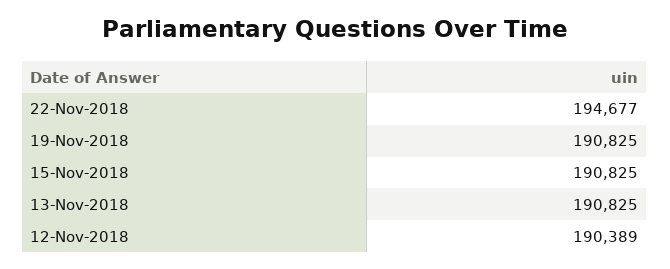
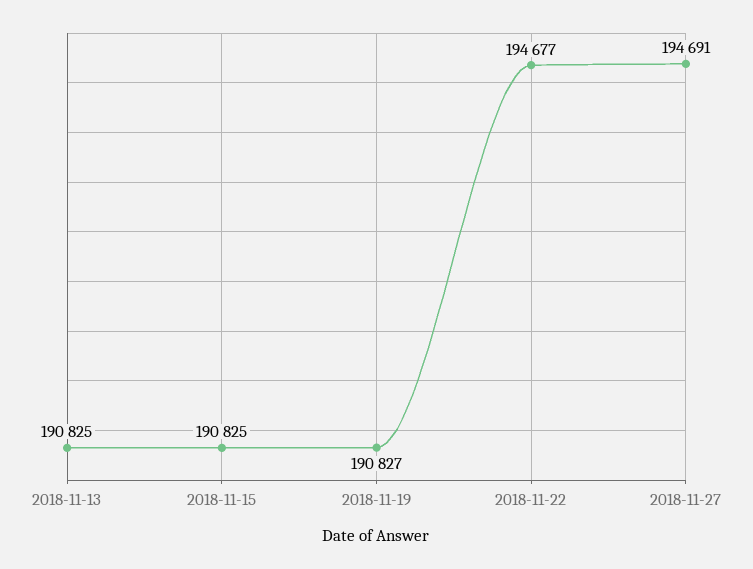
19-Nov-2018: 190825 -> 190827
12-Nov-2018: 190389 -> none
2018-11-27: none -> 194691

